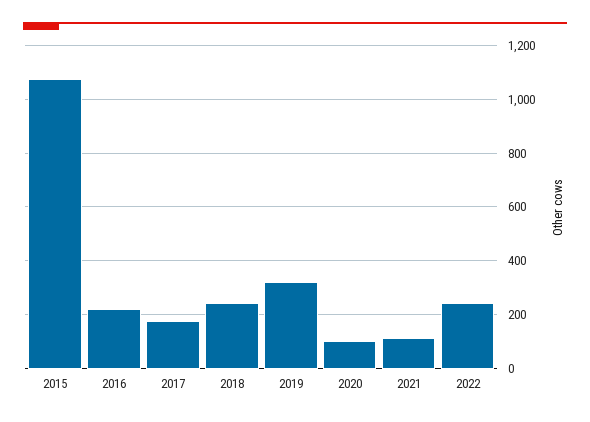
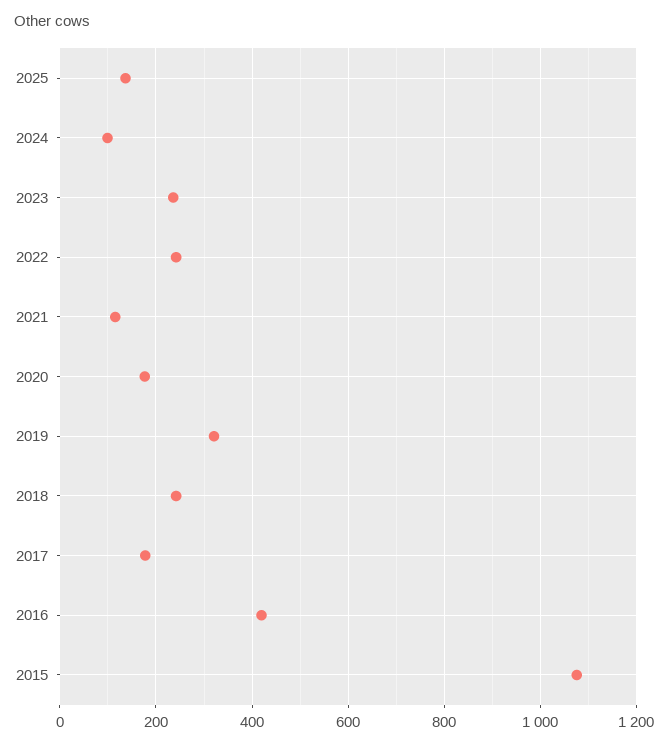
2016: 225 -> 420
2020: 100 -> 180
2025: none -> 140
2024: none -> 100
2023: none -> 240

